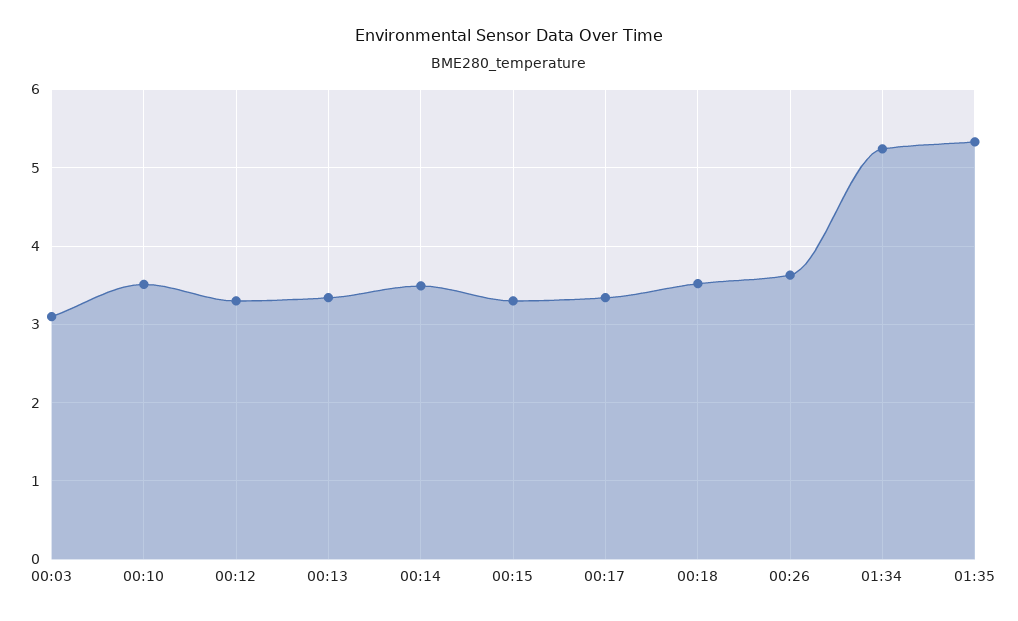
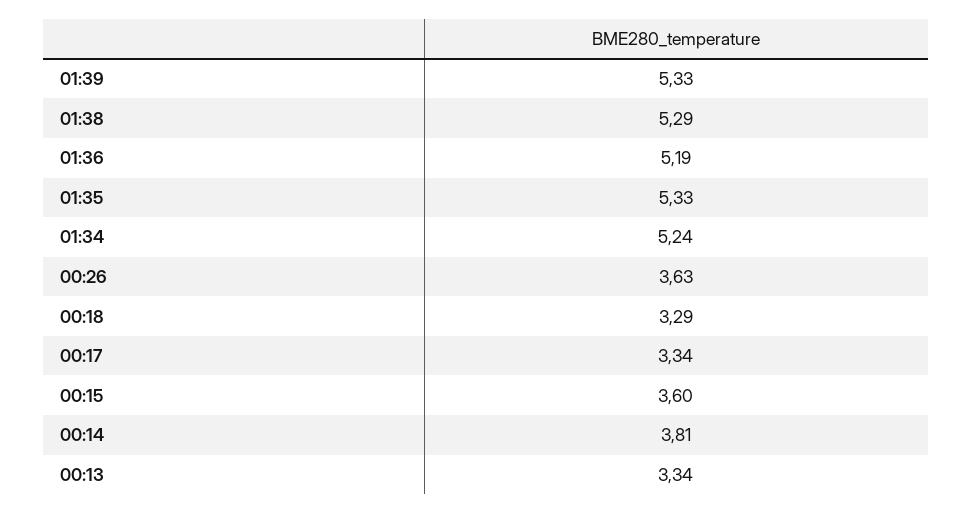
00:03: 3.1 -> none
00:10: 3.5 -> none
00:12: 3.3 -> none
00:14: 3.5 -> 3.81
00:15: 3.3 -> 3.6
00:18: 3.5 -> 3.29
01:39: none -> 5.33
01:38: none -> 5.29
01:36: none -> 5.19

